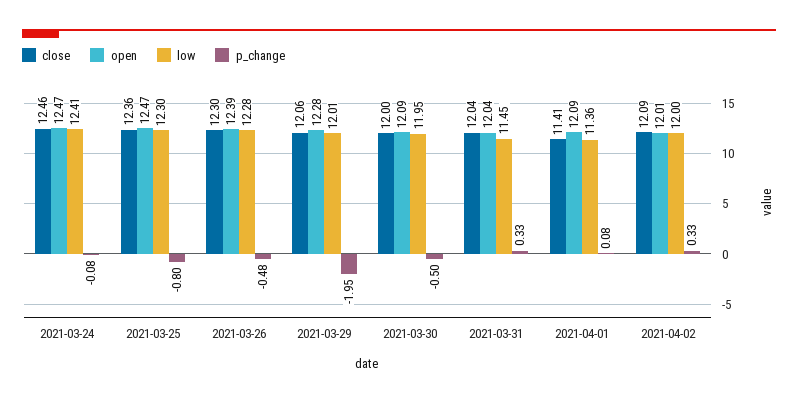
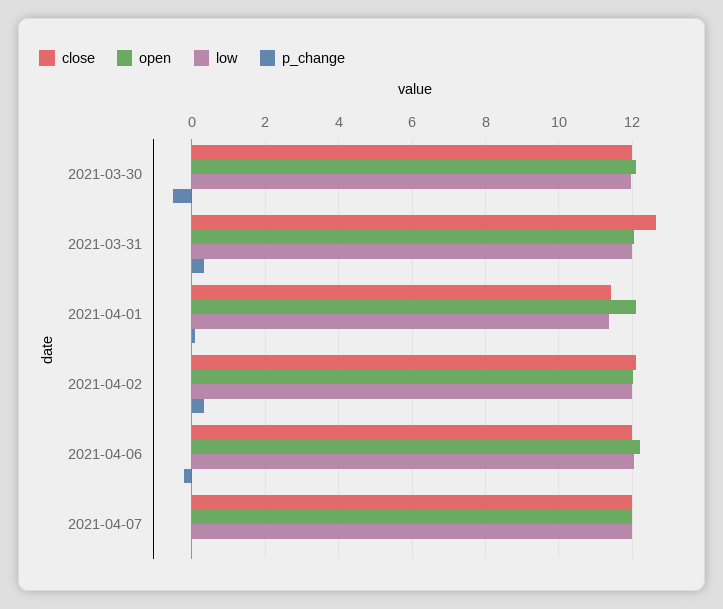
close, 2021-03-24: 12.46 -> none
open, 2021-03-24: 12.47 -> none
low, 2021-03-24: 12.41 -> none
p_change, 2021-03-24: -0.08 -> none
close, 2021-03-25: 12.36 -> none
open, 2021-03-25: 12.47 -> none
low, 2021-03-25: 12.3 -> none
p_change, 2021-03-25: -0.8 -> none
close, 2021-03-26: 12.3 -> none
open, 2021-03-26: 12.39 -> none
low, 2021-03-26: 12.28 -> none
p_change, 2021-03-26: -0.48 -> none
close, 2021-03-29: 12.06 -> none
open, 2021-03-29: 12.28 -> none
low, 2021-03-29: 12.01 -> none
p_change, 2021-03-29: -1.95 -> none
close, 2021-03-31: 12.04 -> 12.6
low, 2021-03-31: 11.45 -> 12
close, 2021-04-06: none -> 12
open, 2021-04-06: none -> 12.2
low, 2021-04-06: none -> 12
p_change, 2021-04-06: none -> -0.2
close, 2021-04-07: none -> 12
open, 2021-04-07: none -> 12
low, 2021-04-07: none -> 12
p_change, 2021-04-07: none -> 0

